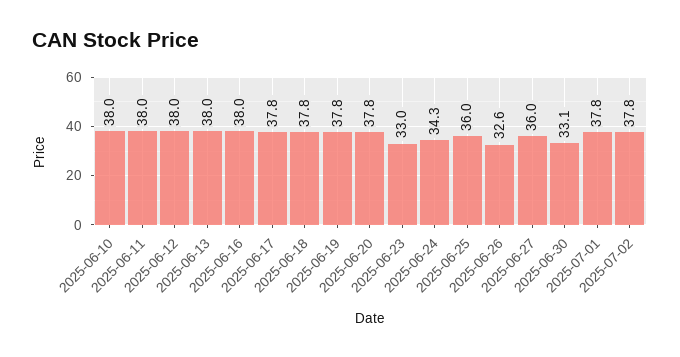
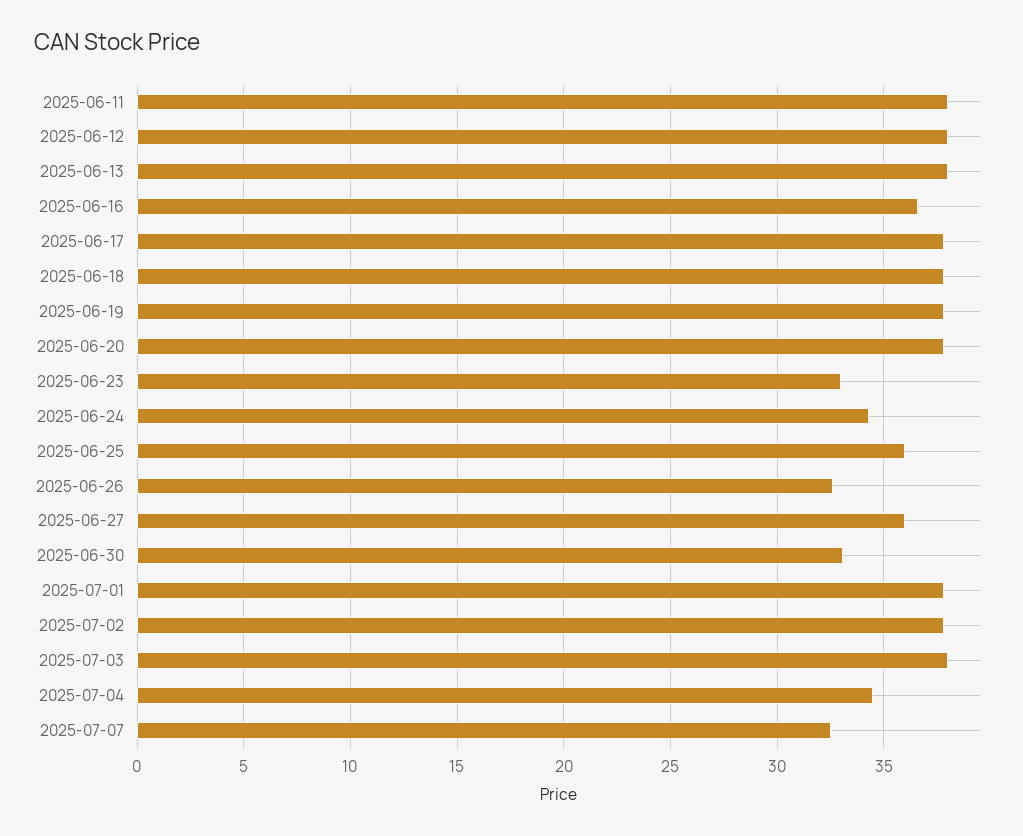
2025-06-10: 38 -> none
2025-06-16: 38 -> 36.5
2025-07-03: none -> 38
2025-07-04: none -> 34.5
2025-07-07: none -> 32.5

